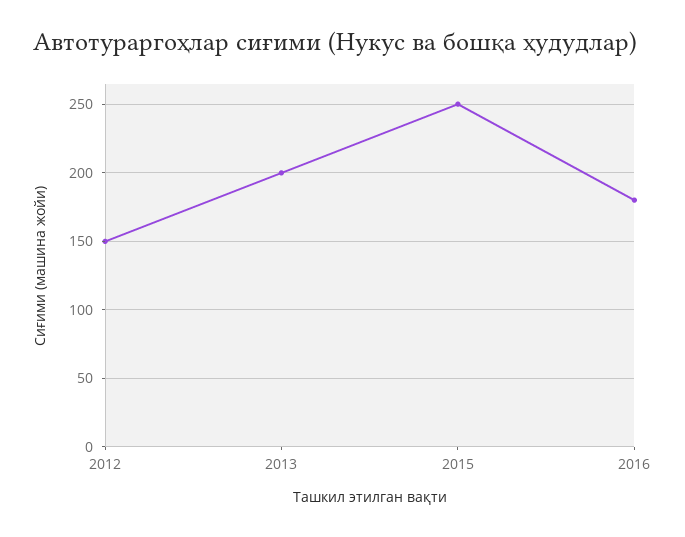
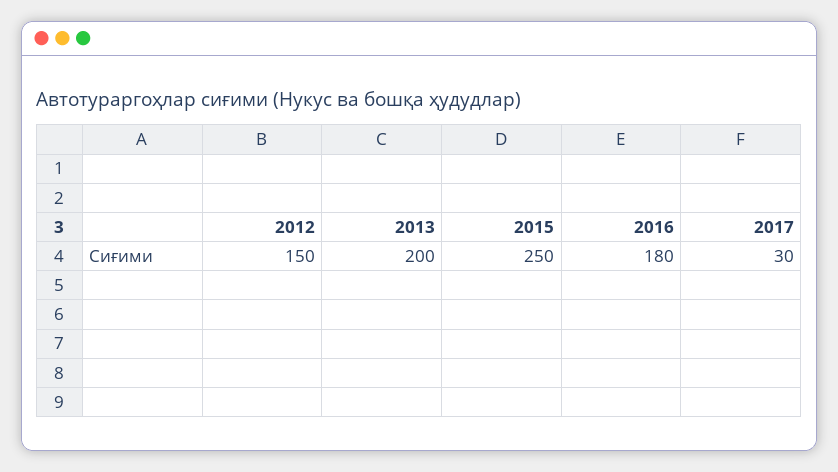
2017: none -> 30

